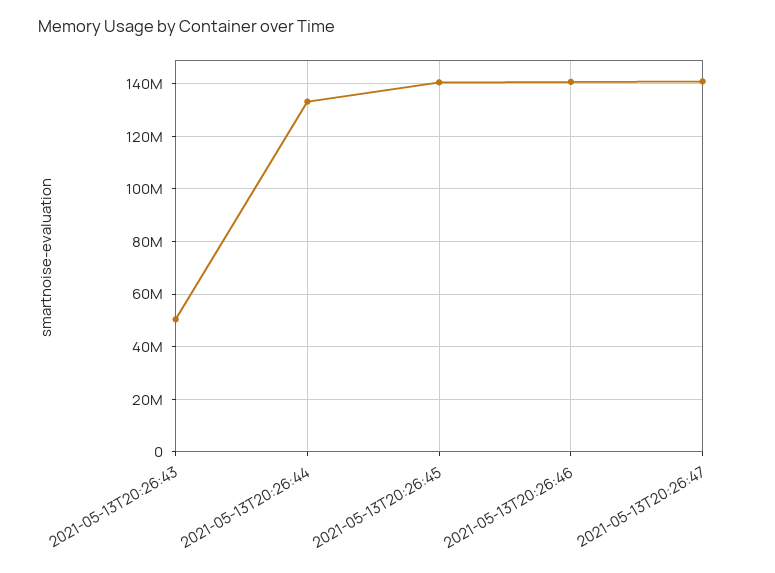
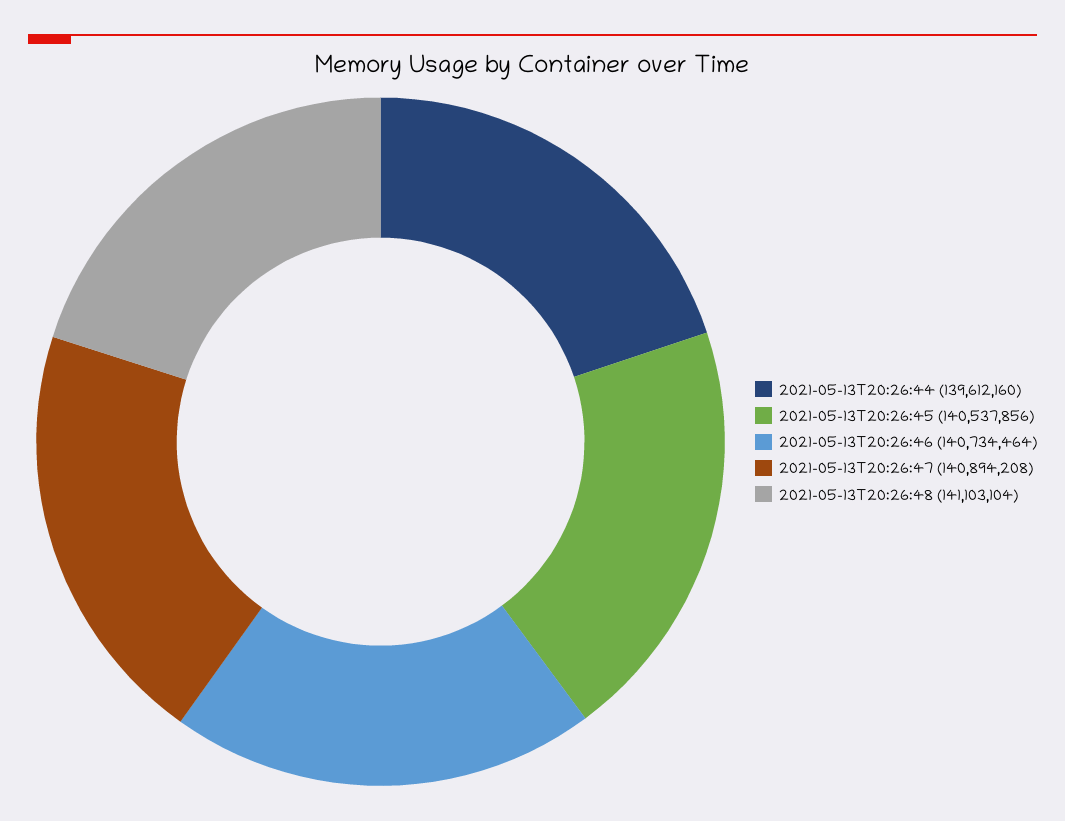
2021-05-13T20:26:43: 50000000 -> none
2021-05-13T20:26:44: 132500000 -> 139612160
2021-05-13T20:26:48: none -> 141103104

